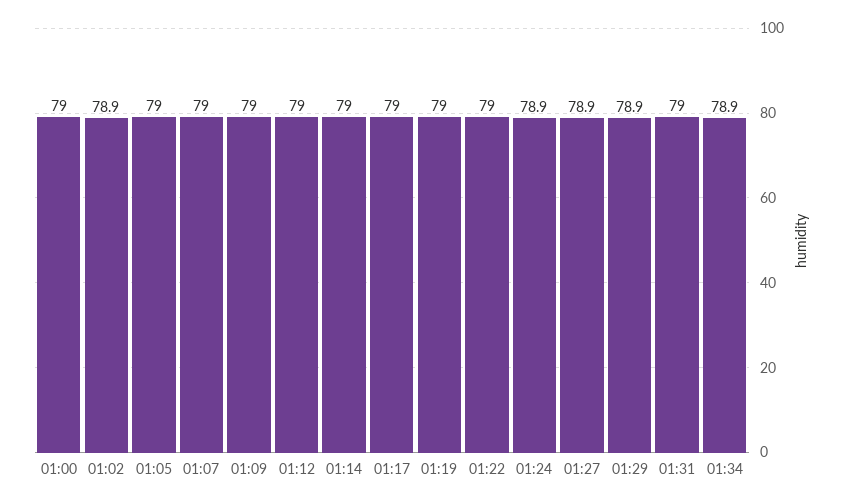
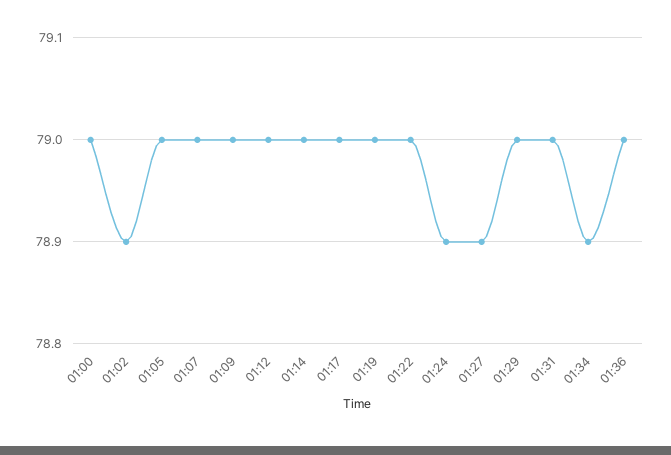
01:29: 78.9 -> 79
01:36: none -> 79

